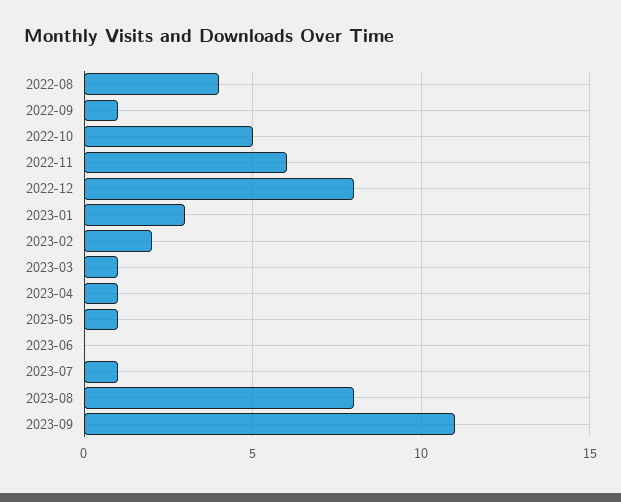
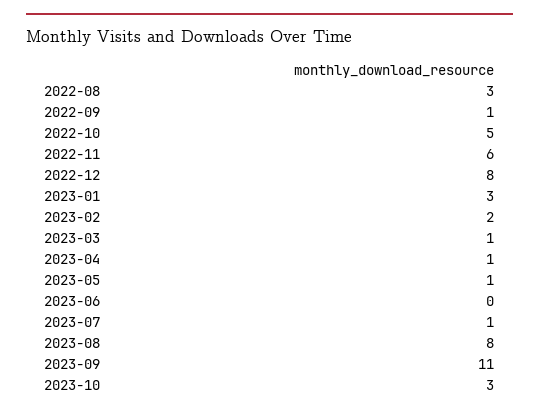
2022-08: 4 -> 3
2023-10: none -> 3

